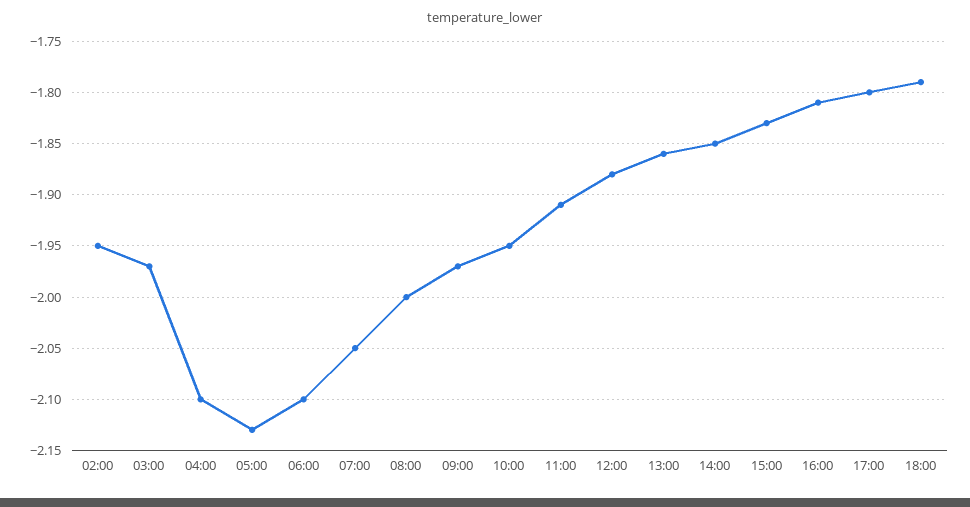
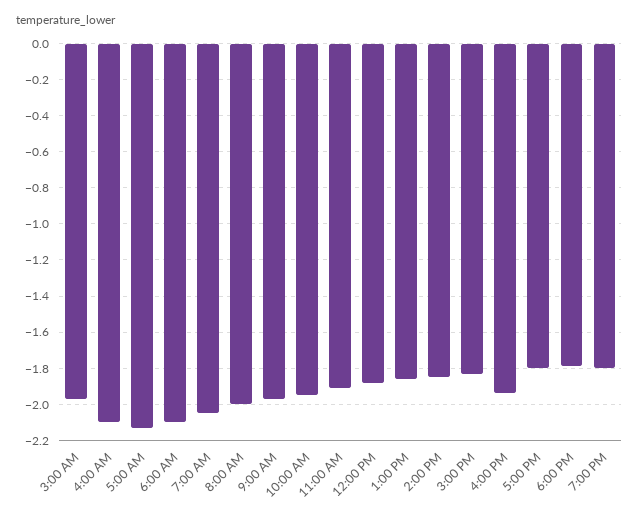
02:00: -1.95 -> none
16:00: -1.81 -> -1.95
7:00 PM: none -> -1.8

